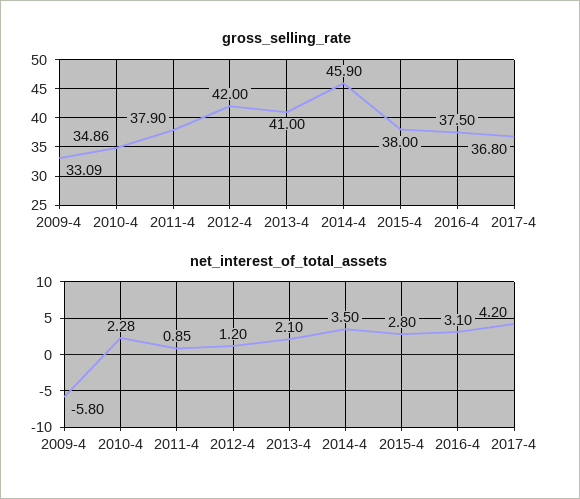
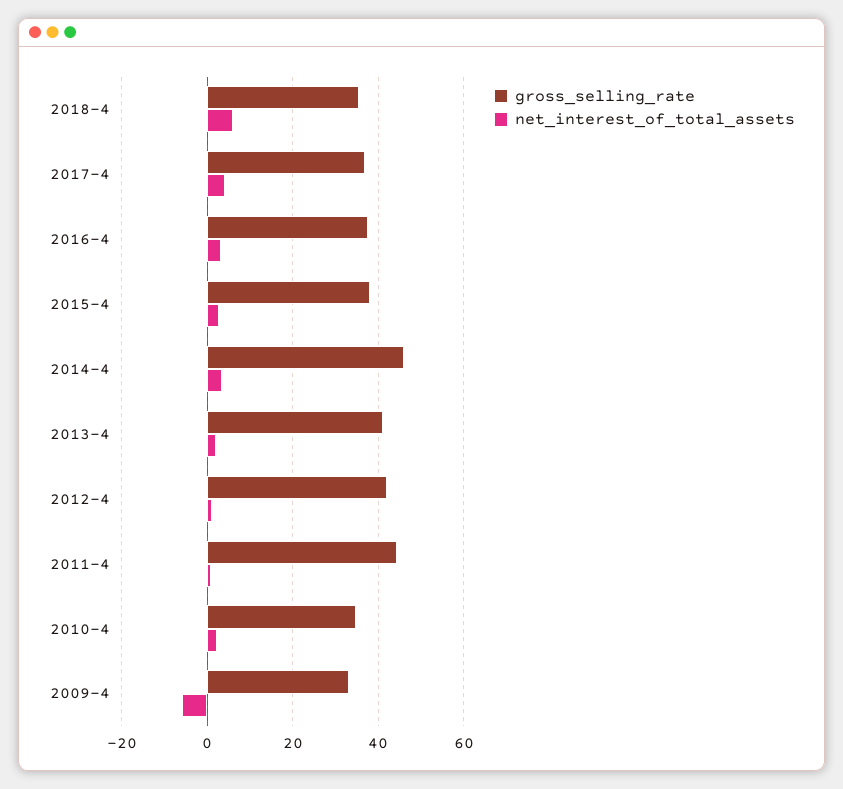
gross_selling_rate, 2011-4: 37.9 -> 44
gross_selling_rate, 2018-4: none -> 36
net_interest_of_total_assets, 2018-4: none -> 6

